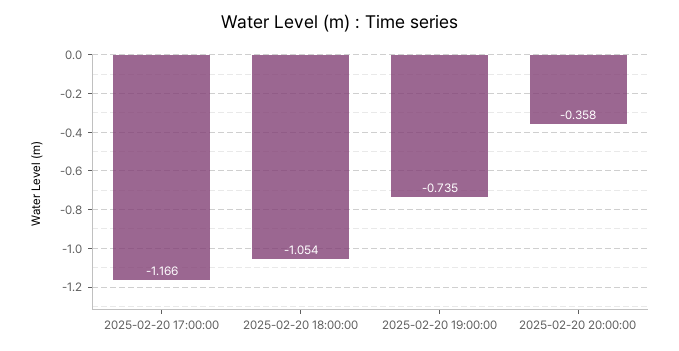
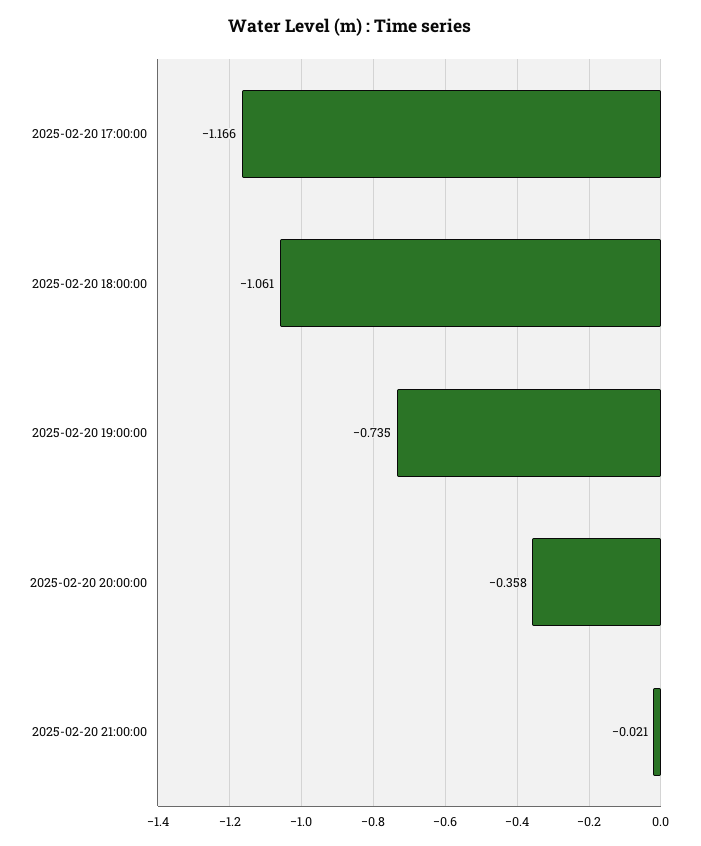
2025-02-20 18:00:00: -1.054 -> -1.061
2025-02-20 21:00:00: none -> -0.021

